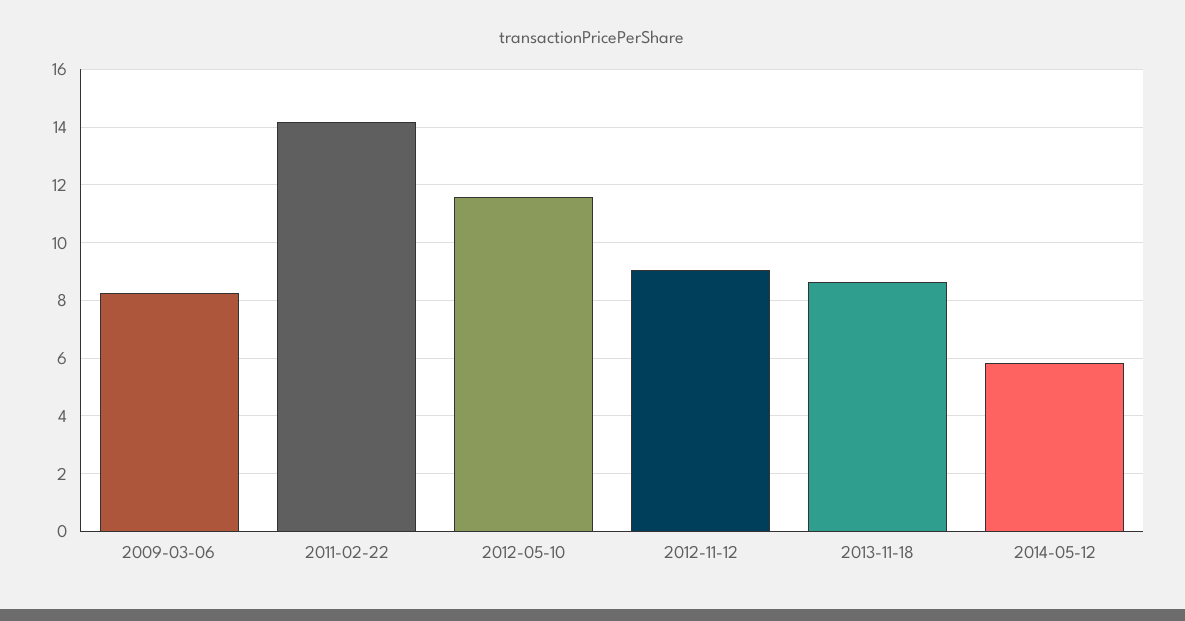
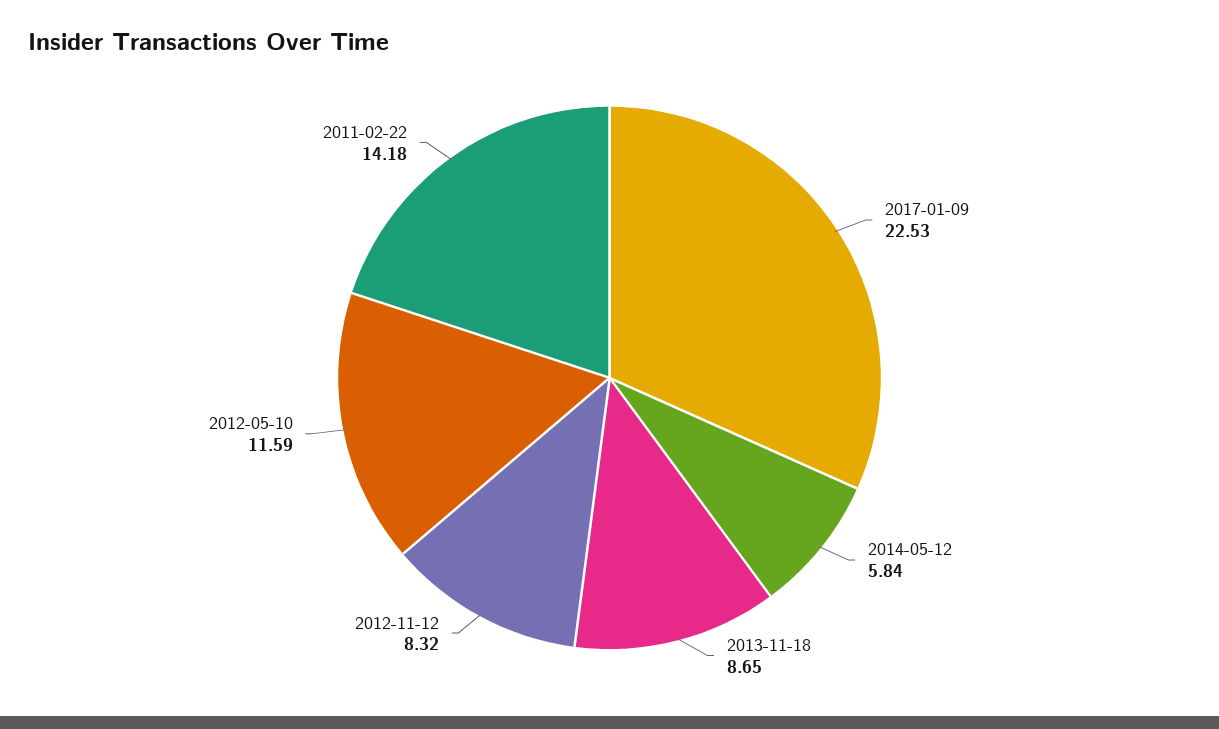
2009-03-06: 8.25 -> none
2012-11-12: 9 -> 8.32
2017-01-09: none -> 22.53

